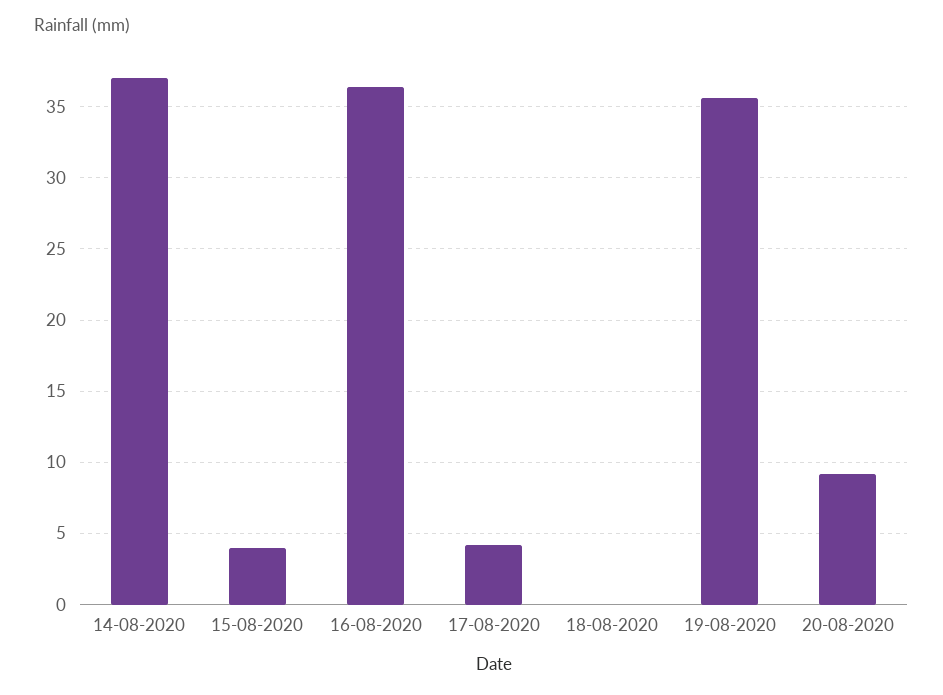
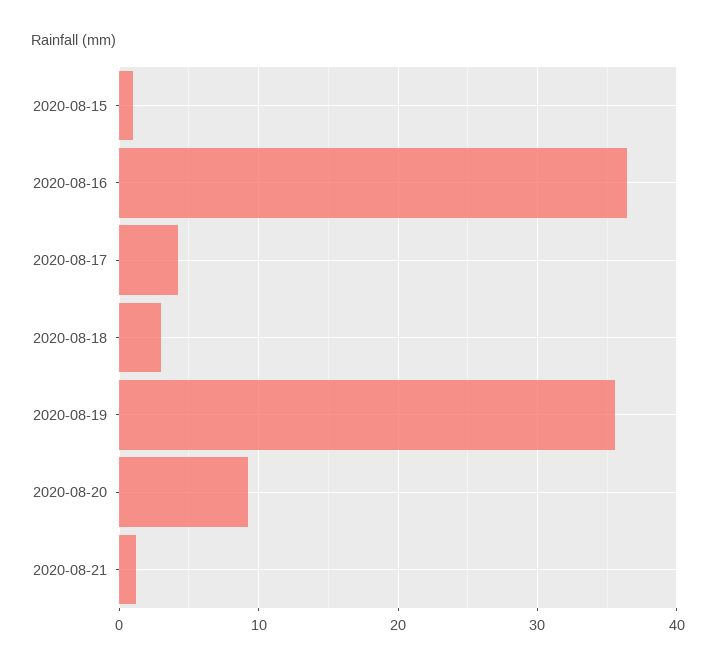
14-08-2020: 37 -> none
15-08-2020: 4 -> 1
18-08-2020: 0 -> 3
2020-08-21: none -> 1

